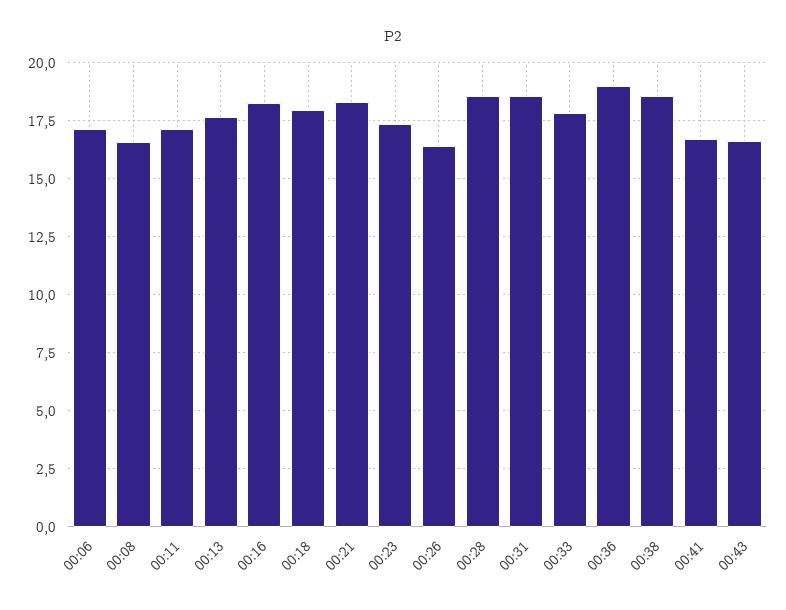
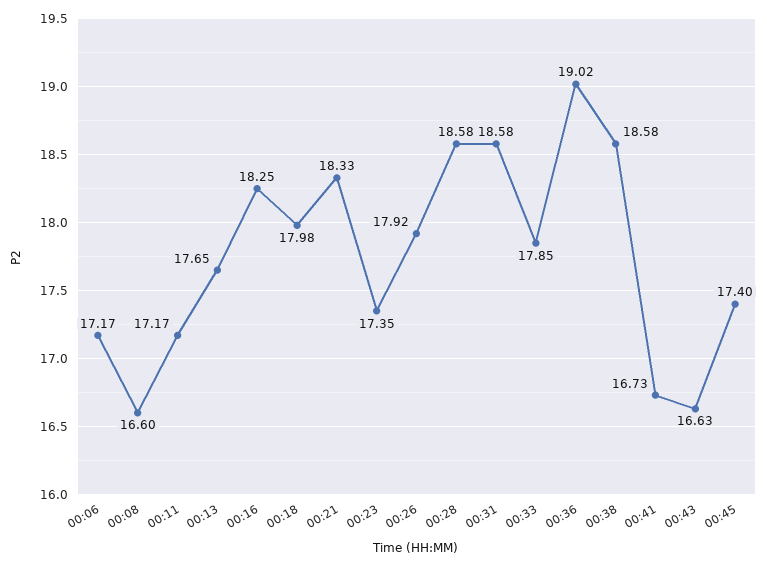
00:26: 16.5 -> 17.92
00:45: none -> 17.4

